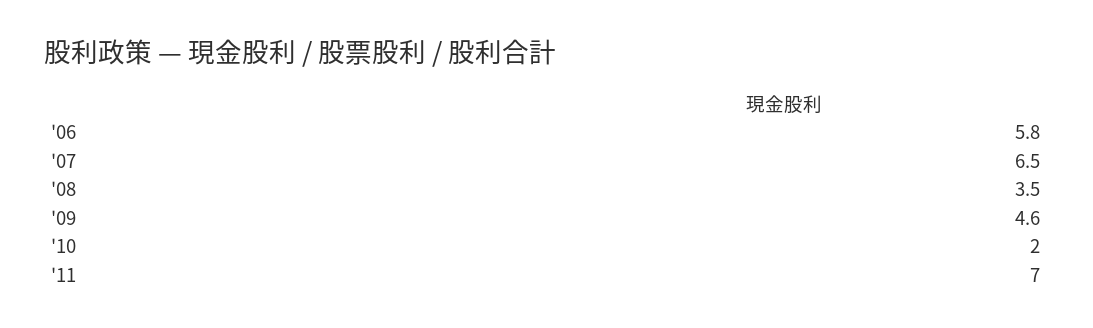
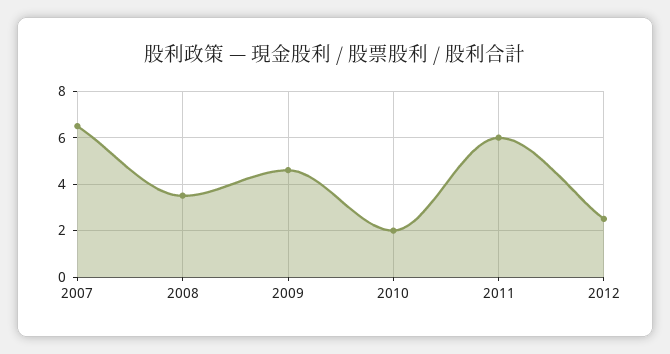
'06: 5.8 -> none
'11: 7 -> 6
2012: none -> 2.5

